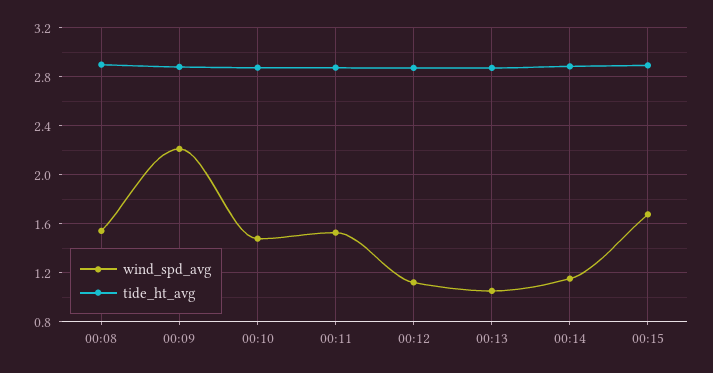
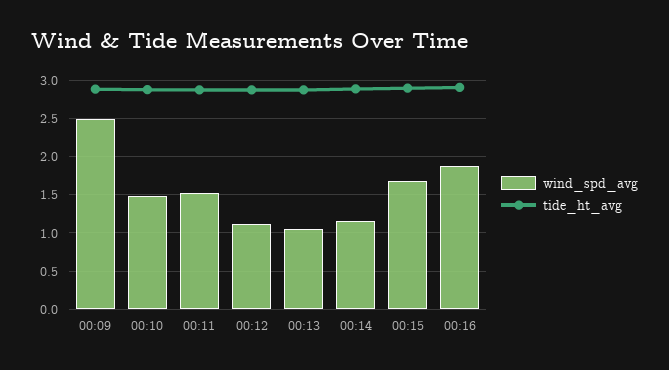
wind_spd_avg, 00:08: 1.55 -> none
tide_ht_avg, 00:08: 2.9 -> none
wind_spd_avg, 00:09: 2.2 -> 2.5
wind_spd_avg, 00:16: none -> 1.9
tide_ht_avg, 00:16: none -> 2.9

